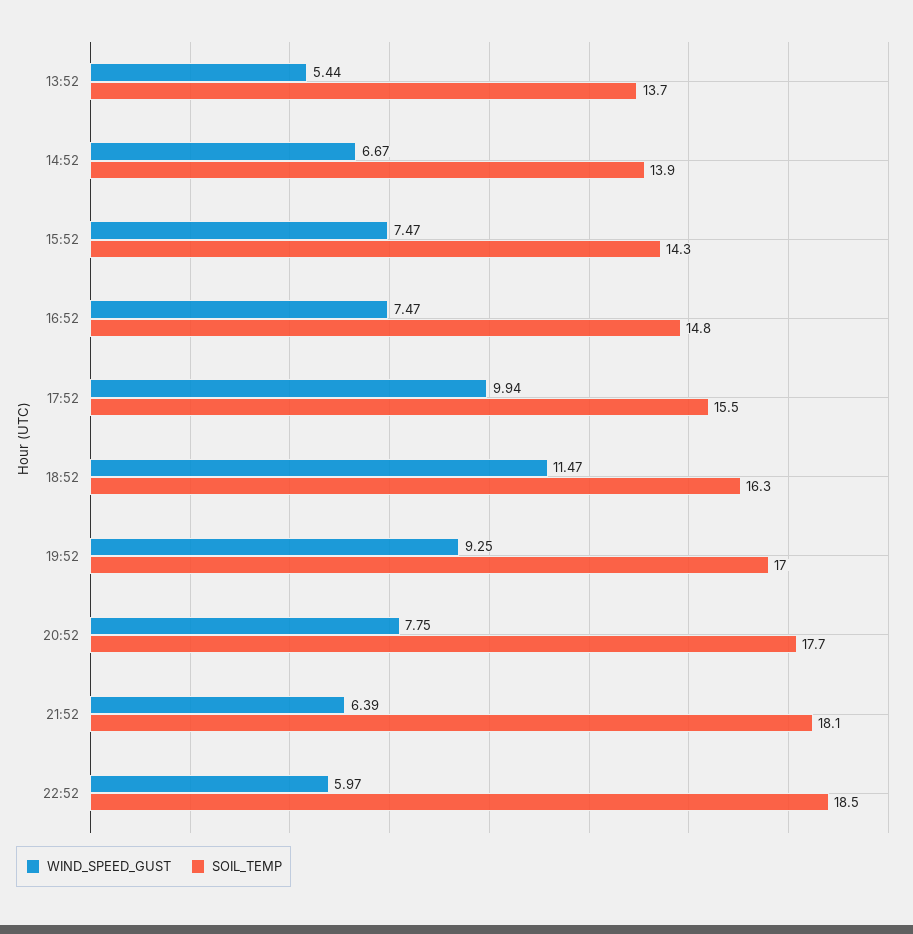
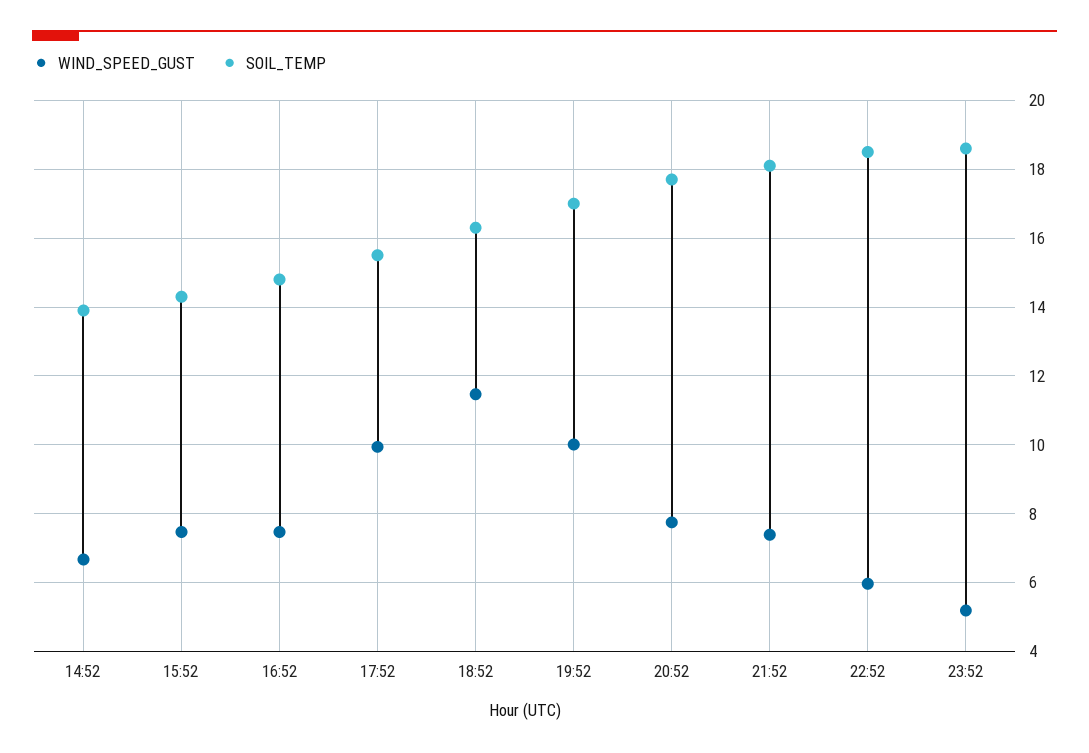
WIND_SPEED_GUST, 13:52: 5.44 -> none
SOIL_TEMP, 13:52: 13.7 -> none
WIND_SPEED_GUST, 19:52: 9.25 -> 10
WIND_SPEED_GUST, 21:52: 6.39 -> 7.4
WIND_SPEED_GUST, 23:52: none -> 5.2
SOIL_TEMP, 23:52: none -> 18.6

